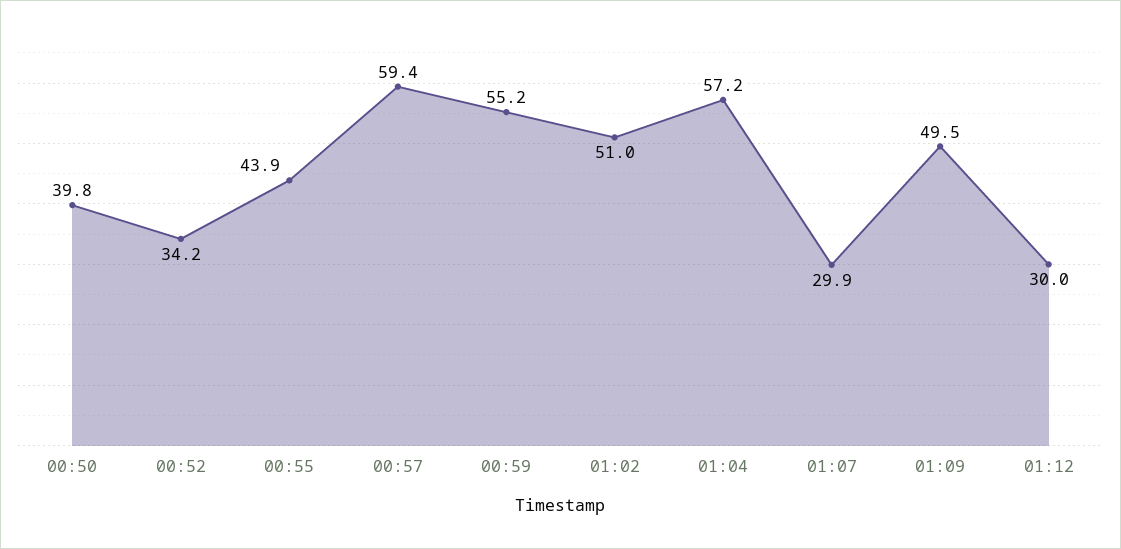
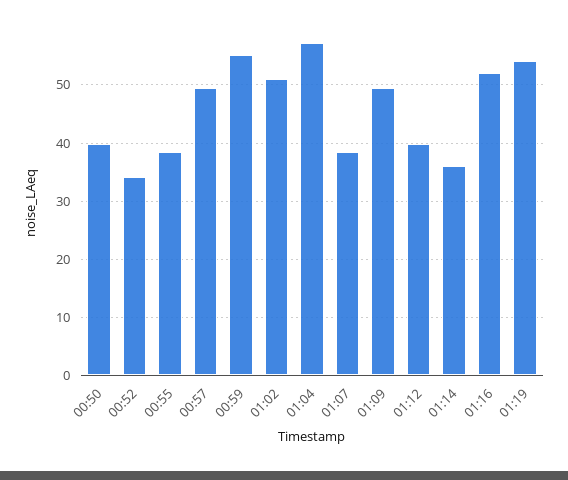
00:55: 43.9 -> 38
00:57: 59.4 -> 50
01:07: 29.9 -> 38
01:12: 30 -> 40
01:14: none -> 36
01:16: none -> 52
01:19: none -> 54

